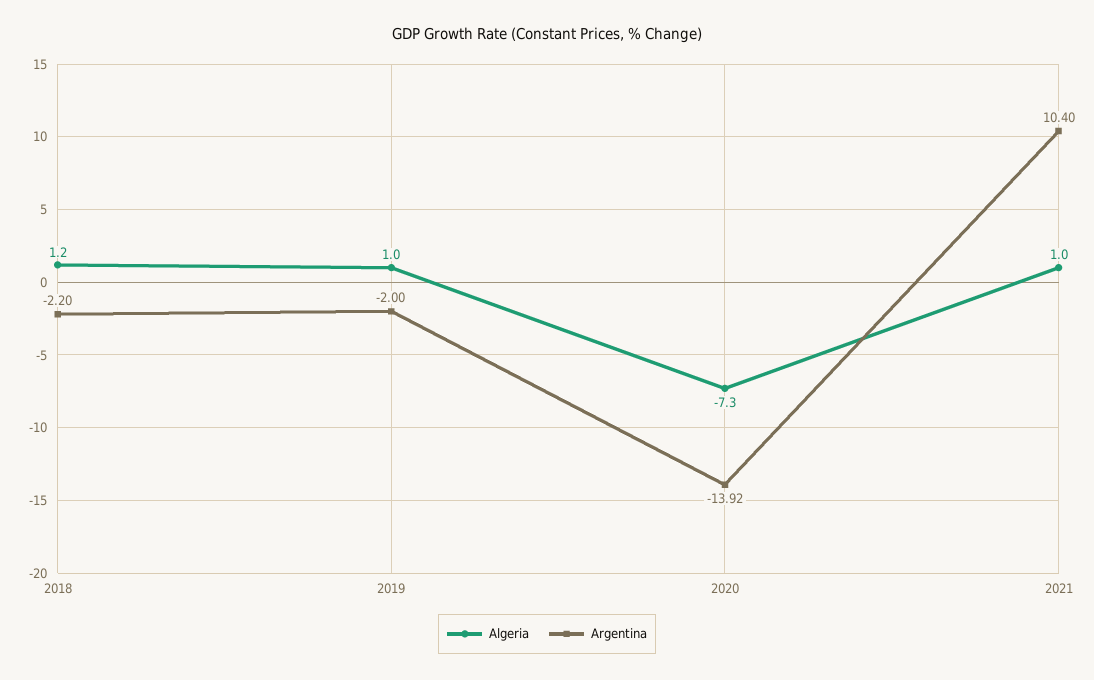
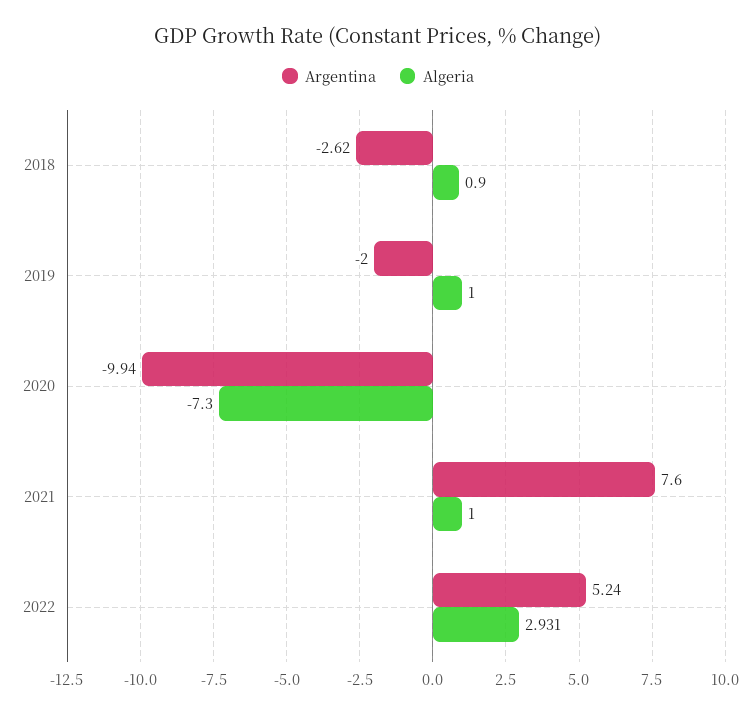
Algeria, 2018: 1.2 -> 0.9
Argentina, 2018: -2.2 -> -2.62
Argentina, 2020: -13.92 -> -9.94
Argentina, 2021: 10.4 -> 7.6
Argentina, 2022: none -> 5.24
Algeria, 2022: none -> 2.931

